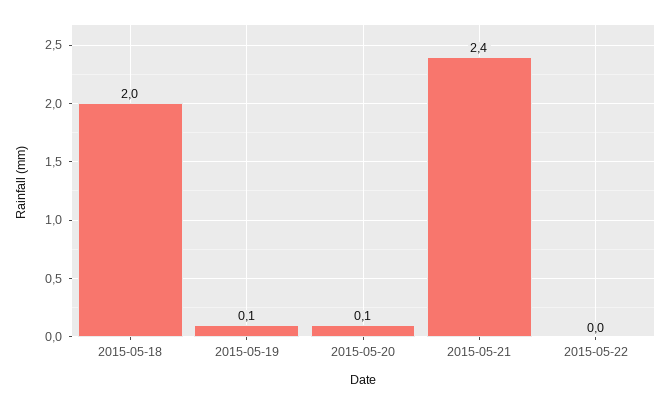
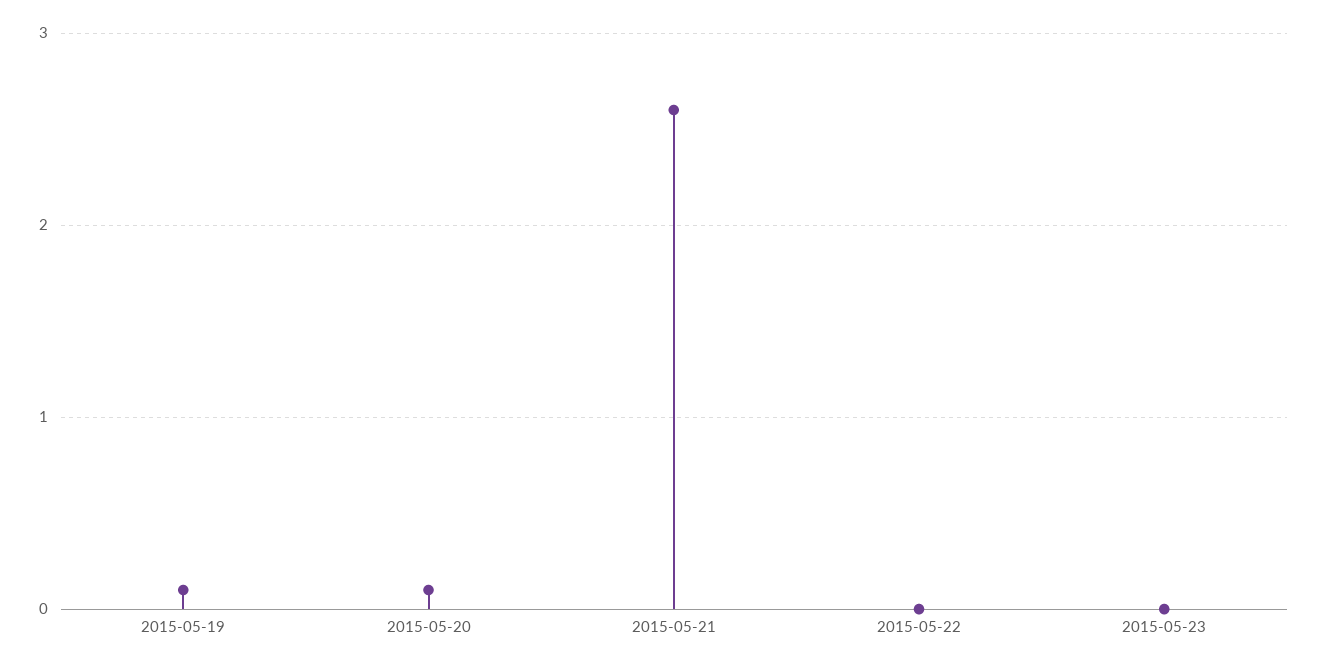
2015-05-18: 2 -> none
2015-05-21: 2.4 -> 2.6
2015-05-23: none -> 0

